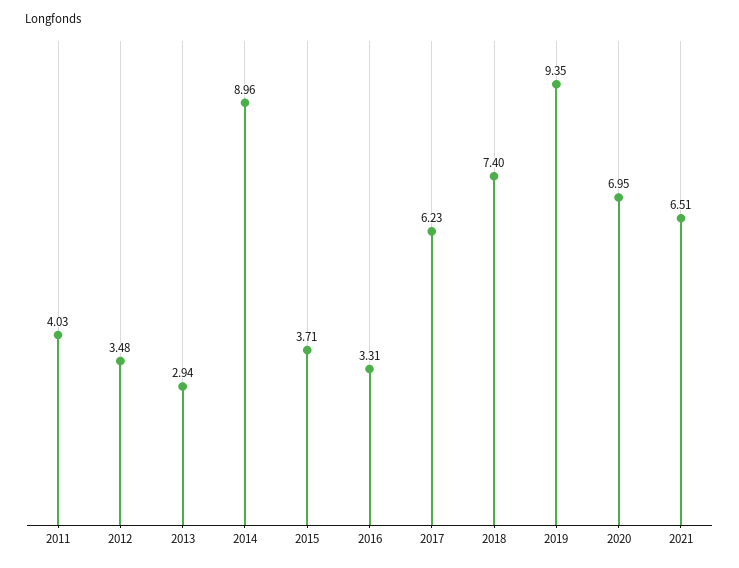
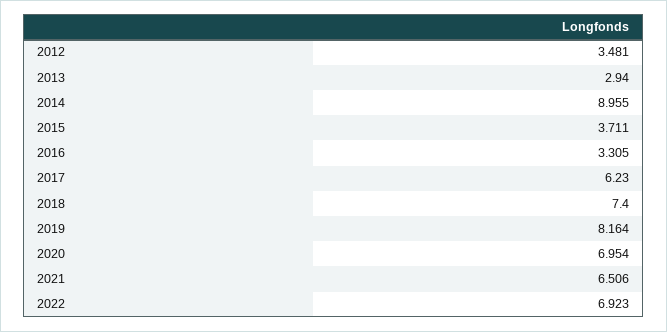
2011: 4.03 -> none
2019: 9.35 -> 8.164
2022: none -> 6.923

